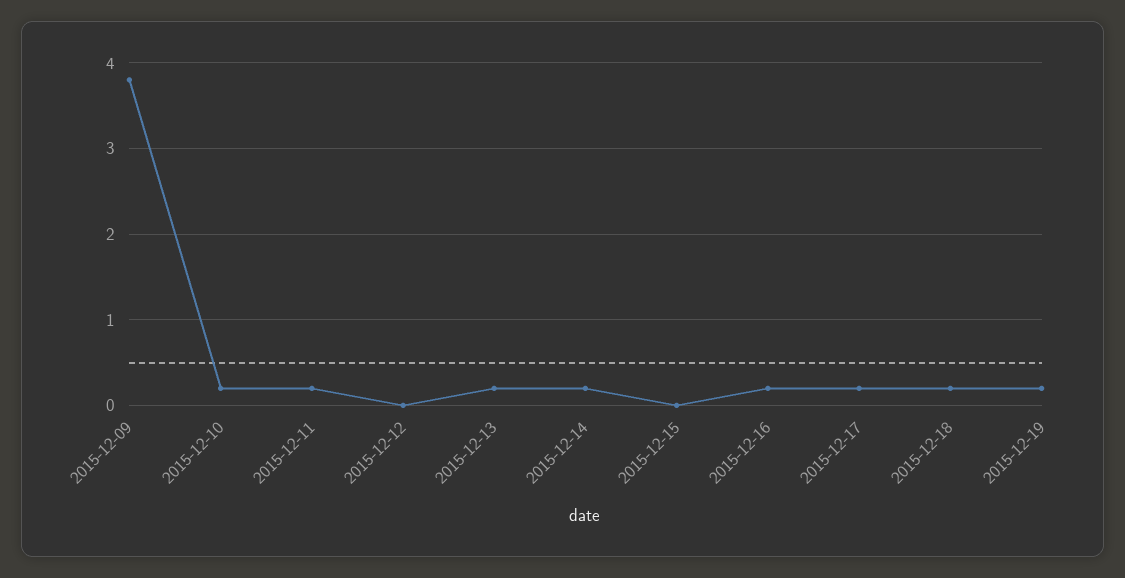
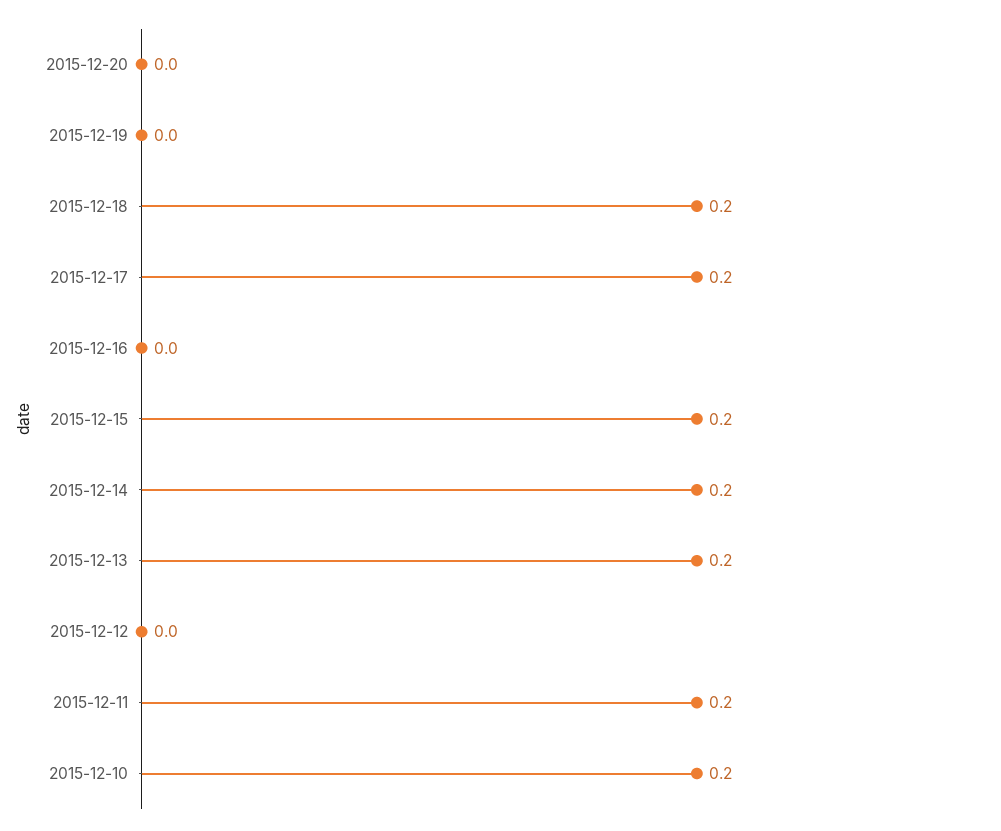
2015-12-09: 3.8 -> none
2015-12-15: 0 -> 0.2
2015-12-16: 0.2 -> 0
2015-12-19: 0.2 -> 0
2015-12-20: none -> 0

